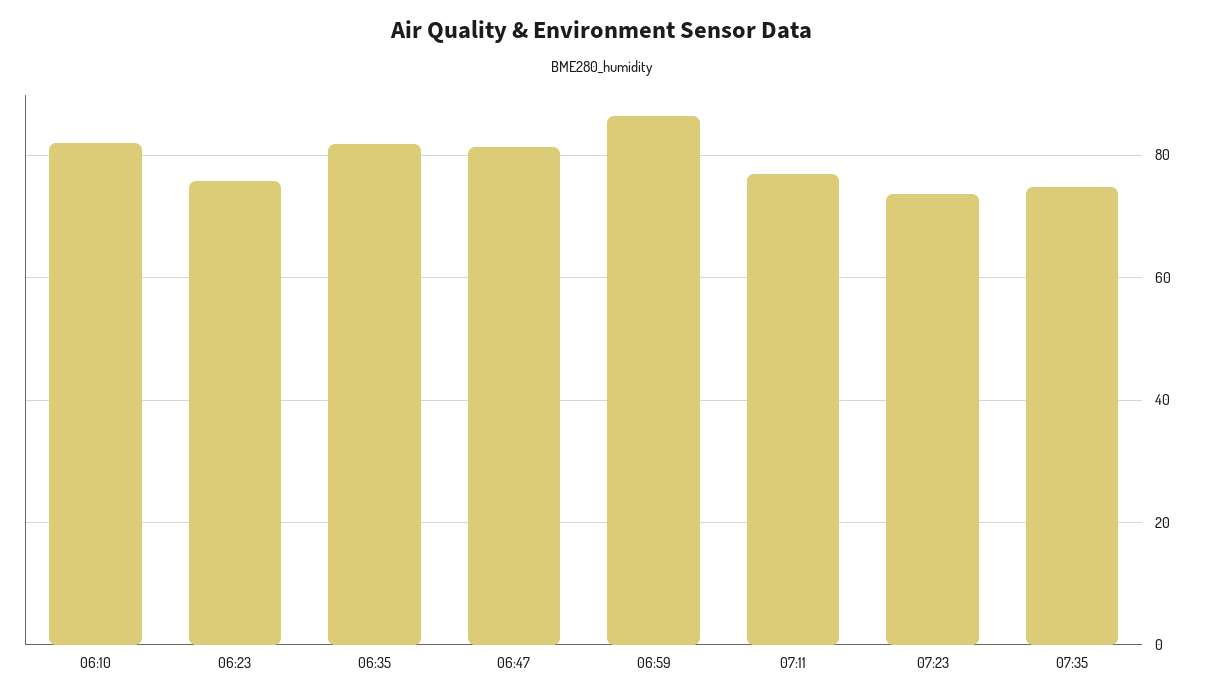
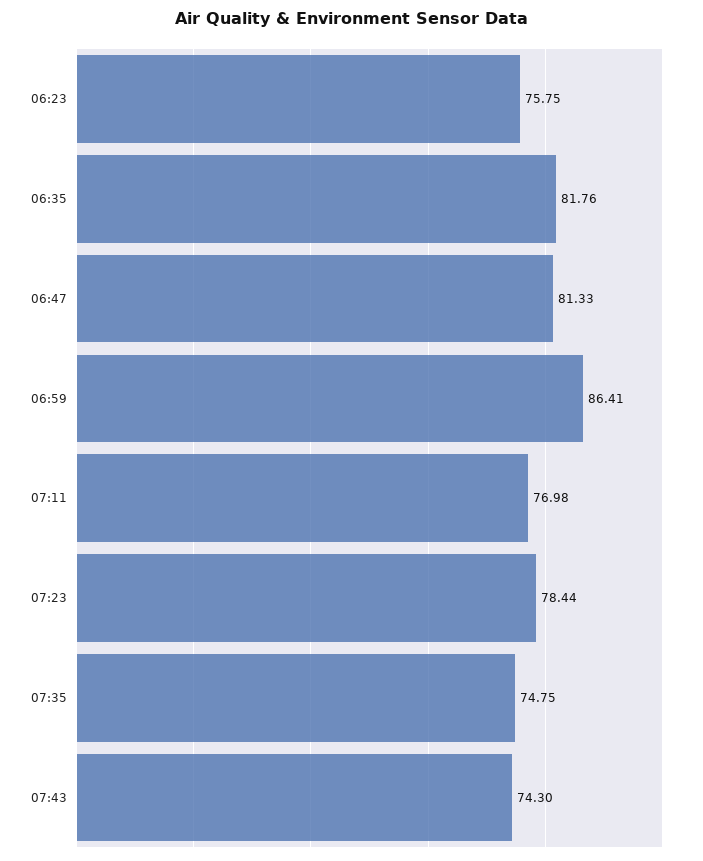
06:10: 82 -> none
07:23: 74 -> 78.44
07:43: none -> 74.3

